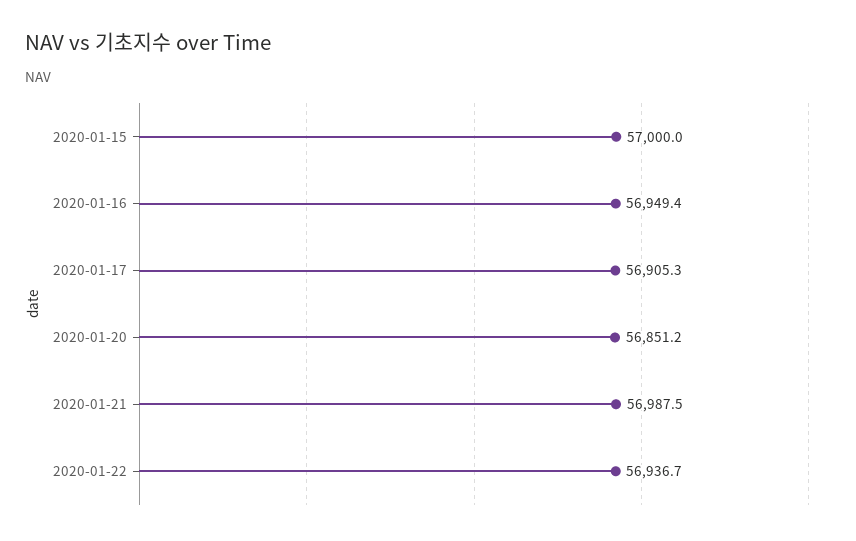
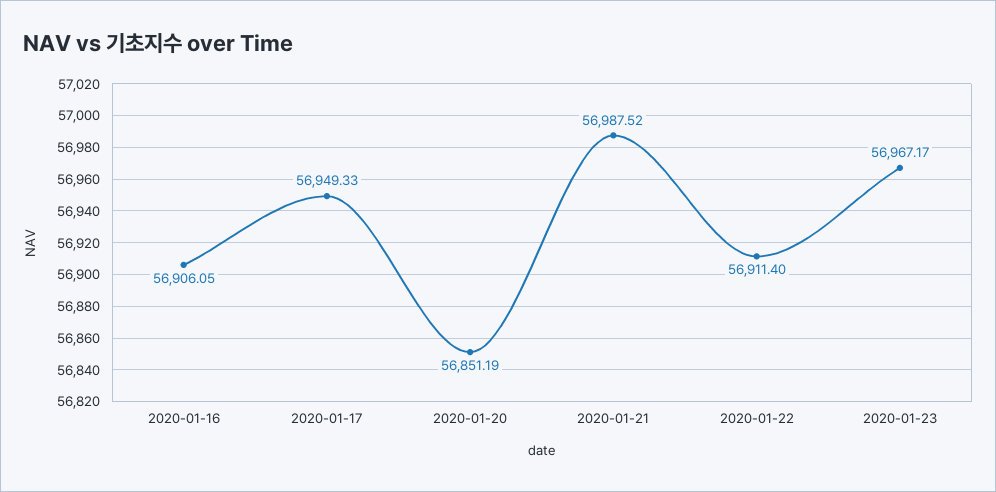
2020-01-15: 57000 -> none
2020-01-16: 56949.4 -> 56906.05
2020-01-17: 56905.3 -> 56949.33
2020-01-22: 56936.7 -> 56911.4
2020-01-23: none -> 56967.17

